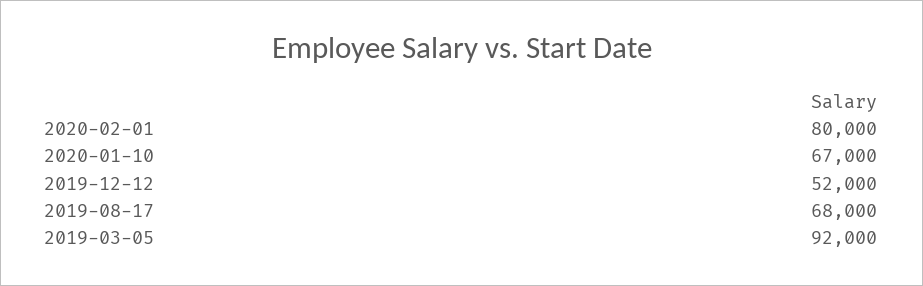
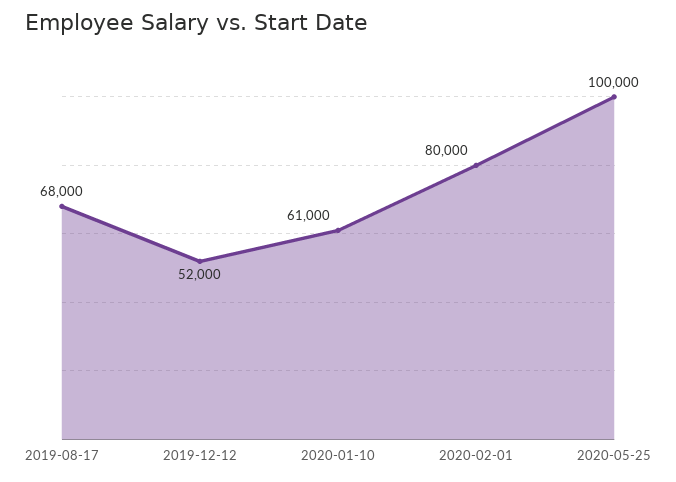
2020-01-10: 67000 -> 61000
2019-03-05: 92000 -> none
2020-05-25: none -> 100000

